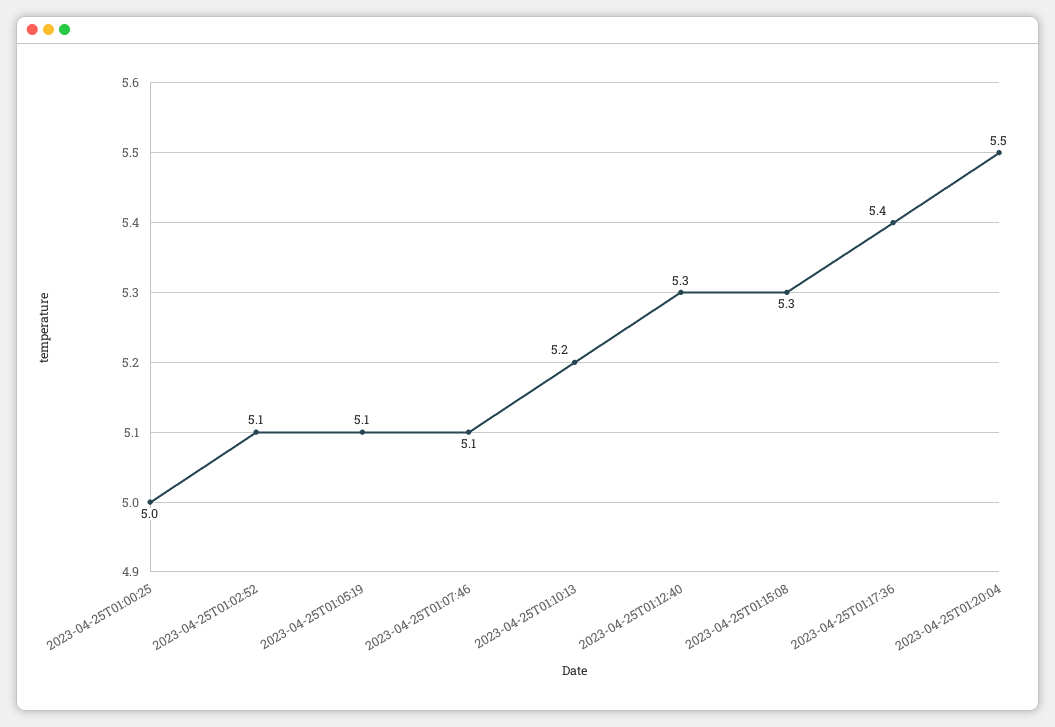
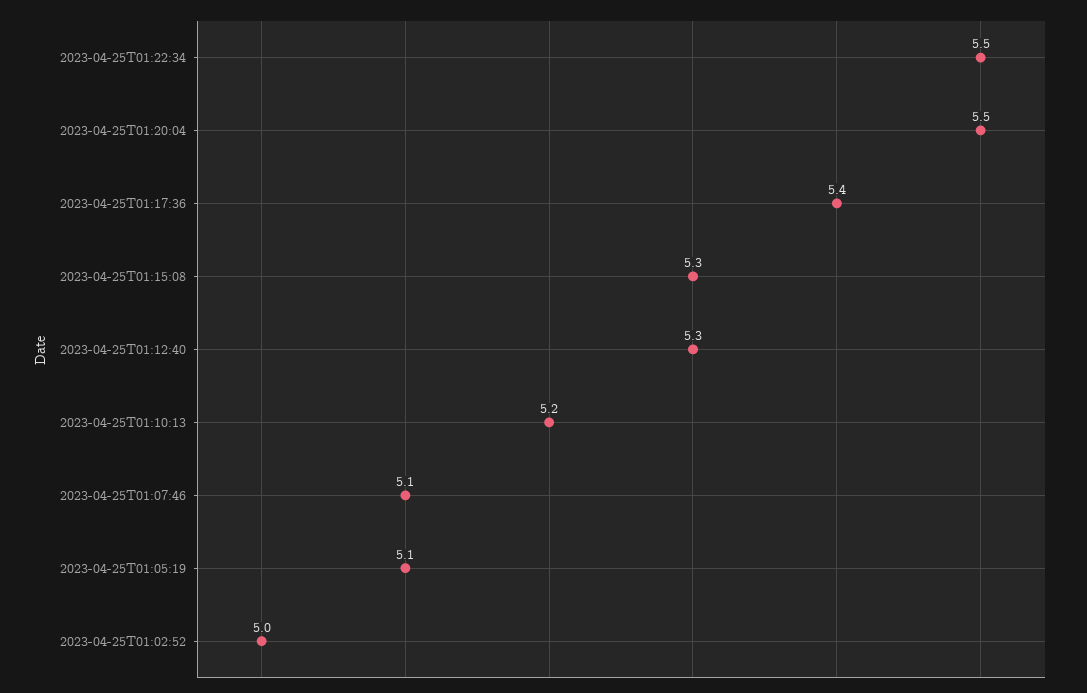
2023-04-25T01:00:25: 5 -> none
2023-04-25T01:02:52: 5.1 -> 5
2023-04-25T01:22:34: none -> 5.5

